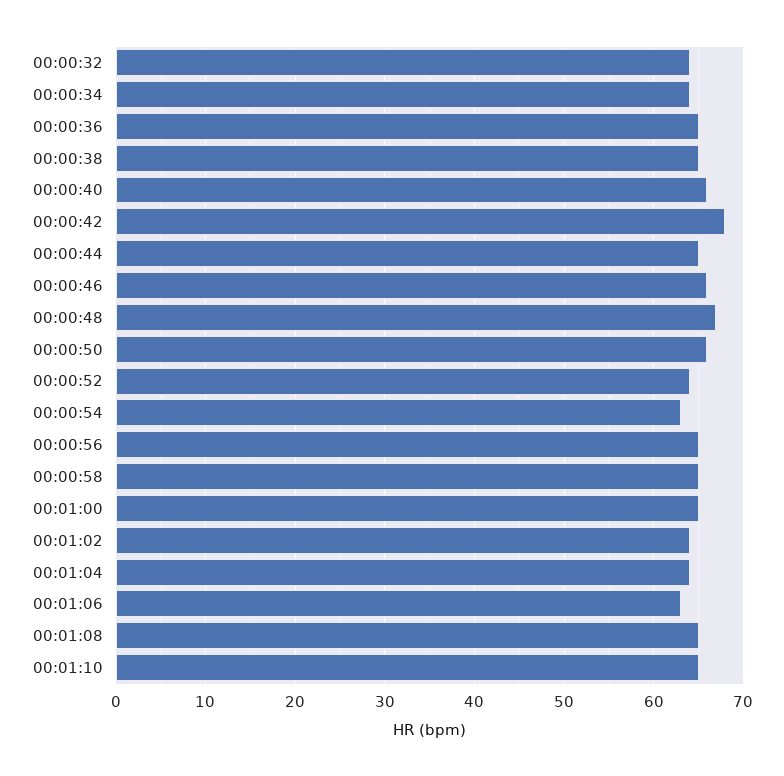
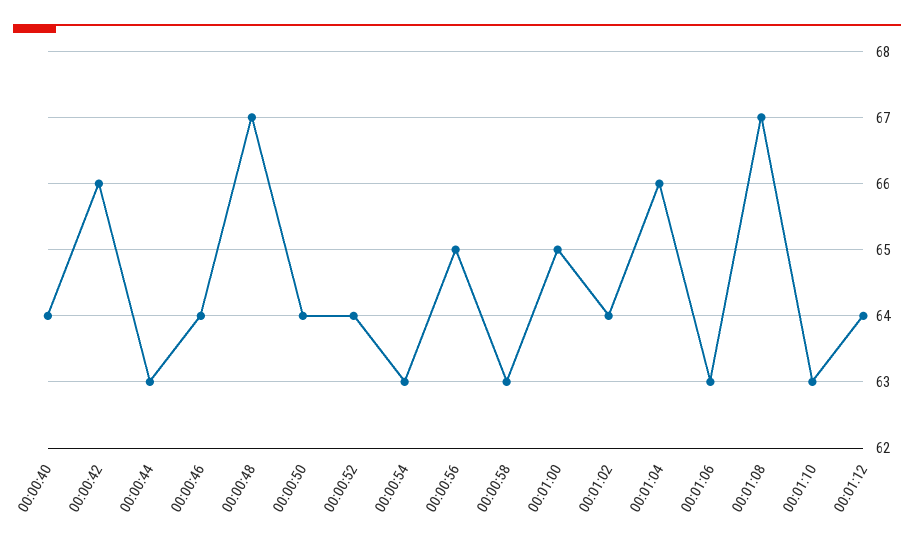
00:00:32: 64 -> none
00:00:34: 64 -> none
00:00:36: 65 -> none
00:00:38: 65 -> none
00:00:40: 66 -> 64
00:00:42: 68 -> 66
00:00:44: 65 -> 63
00:00:46: 66 -> 64
00:00:50: 66 -> 64
00:00:58: 65 -> 63
00:01:04: 64 -> 66
00:01:08: 65 -> 67
00:01:10: 65 -> 63
00:01:12: none -> 64

